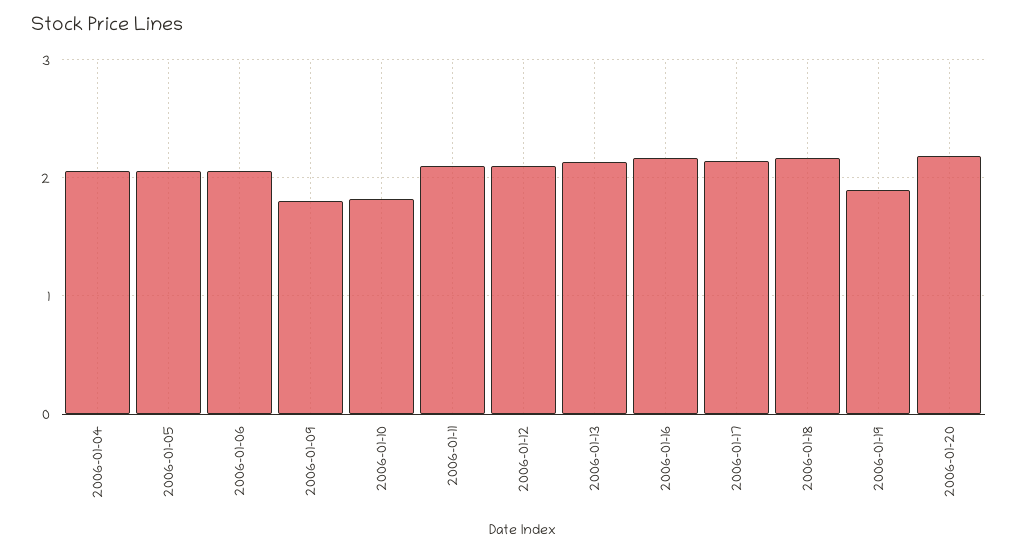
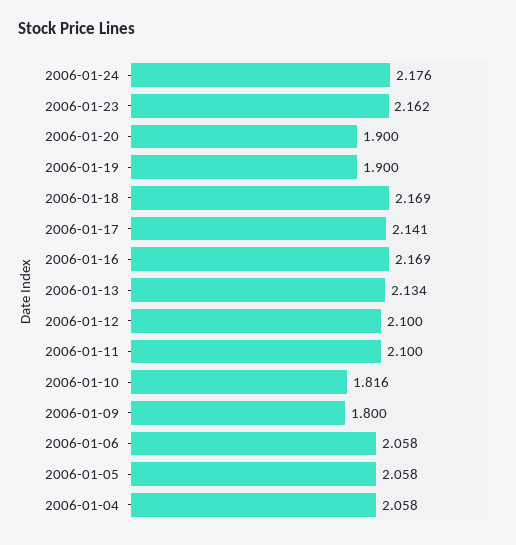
2006-01-20: 2.2 -> 1.9
2006-01-24: none -> 2.176
2006-01-23: none -> 2.162

